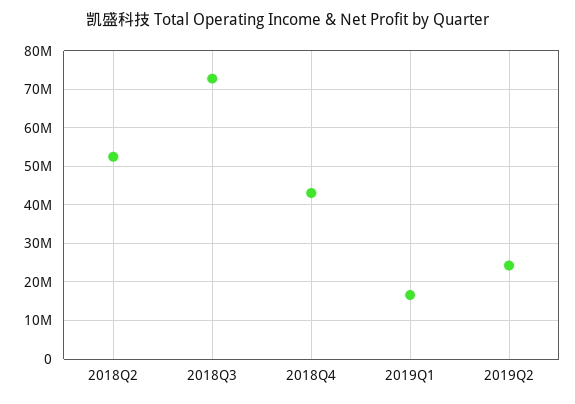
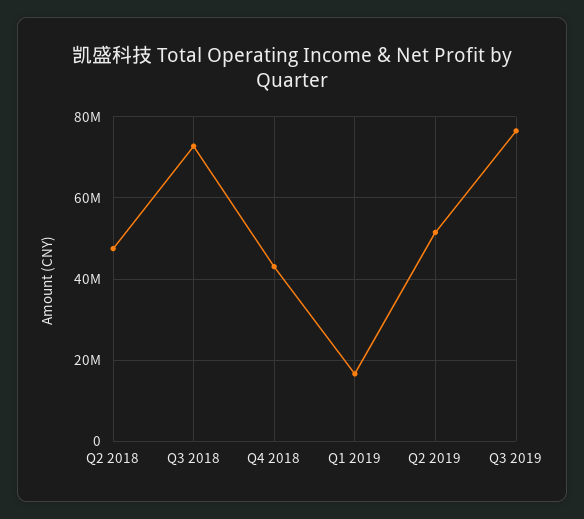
2018Q2: 52000000 -> 48000000
2019Q2: 24000000 -> 52000000
Q3 2019: none -> 76000000

